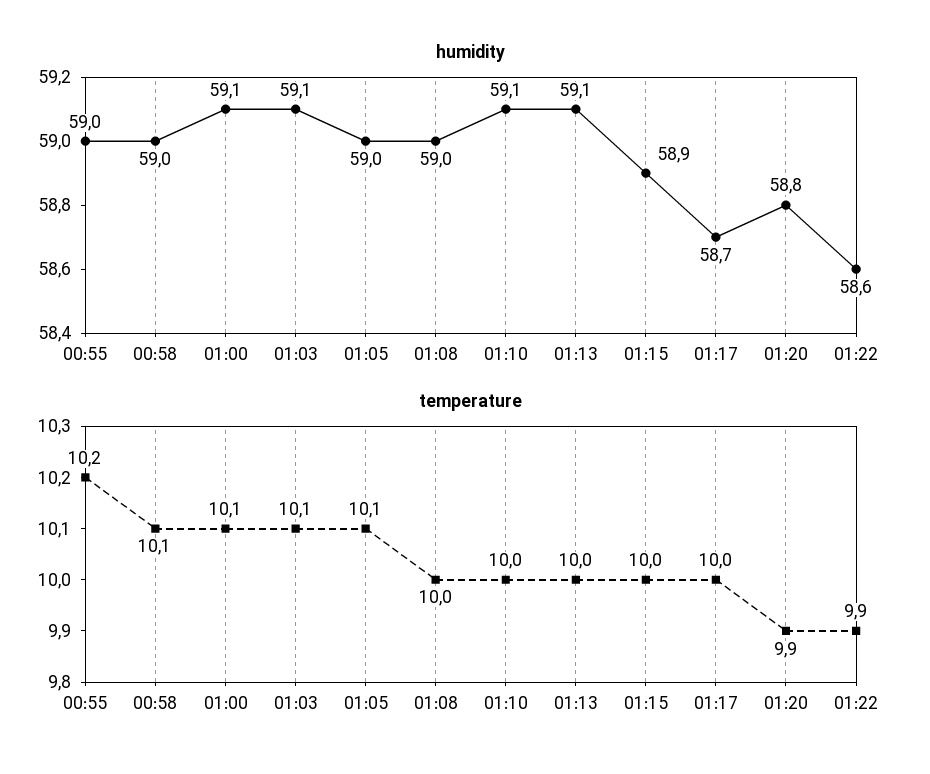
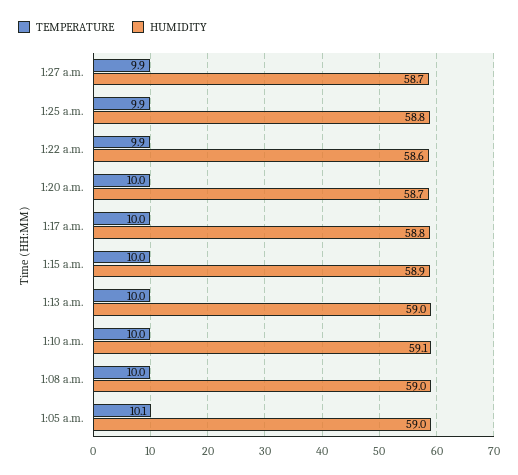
humidity, 00:55: 59 -> none
humidity, 00:58: 59 -> none
humidity, 01:00: 59.1 -> none
humidity, 01:03: 59.1 -> none
humidity, 01:13: 59.1 -> 59
humidity, 01:17: 58.7 -> 58.8
humidity, 01:20: 58.8 -> 58.7
temperature, 00:55: 10.2 -> none
temperature, 00:58: 10.1 -> none
temperature, 01:00: 10.1 -> none
temperature, 01:03: 10.1 -> none
temperature, 01:20: 9.9 -> 10
temperature, 1:27 a.m.: none -> 9.9
humidity, 1:27 a.m.: none -> 58.7
temperature, 1:25 a.m.: none -> 9.9
humidity, 1:25 a.m.: none -> 58.8

